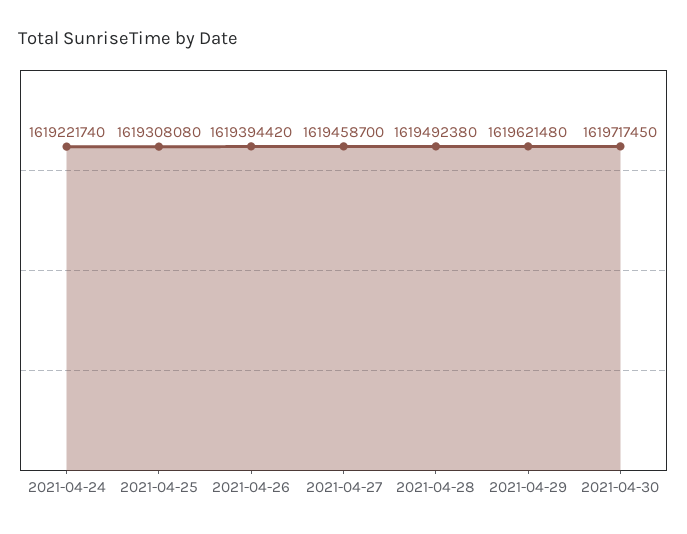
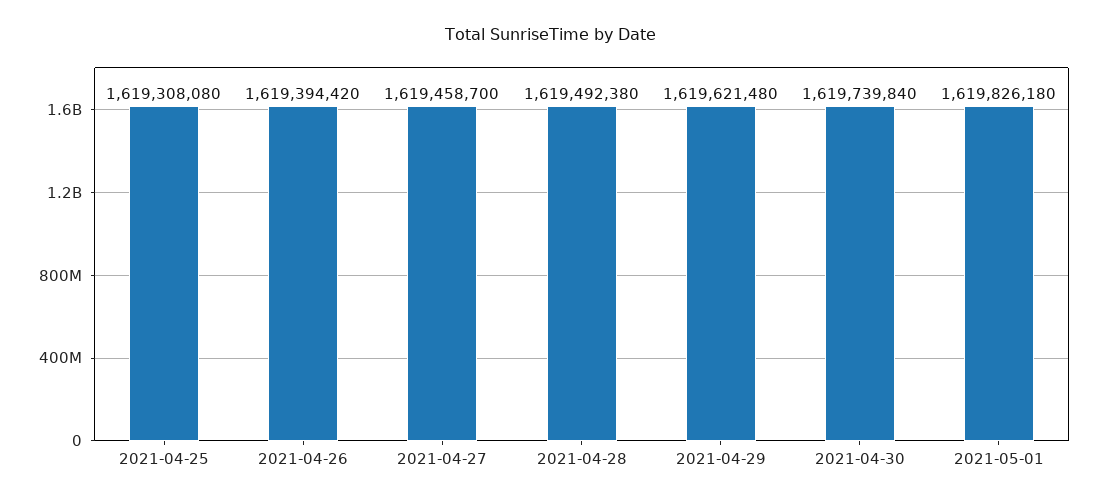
2021-04-24: 1619221740 -> none
2021-04-30: 1619717450 -> 1619739840
2021-05-01: none -> 1619826180

